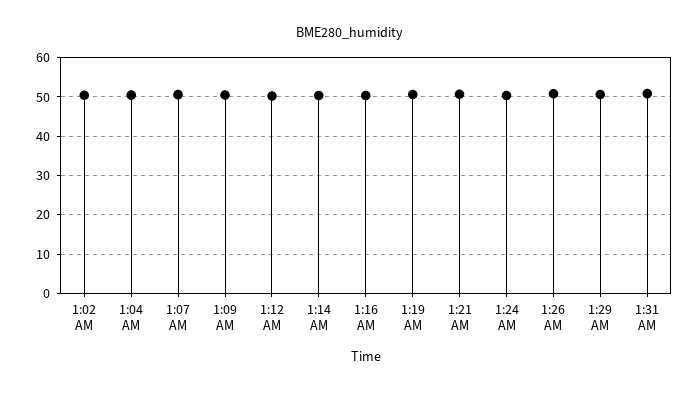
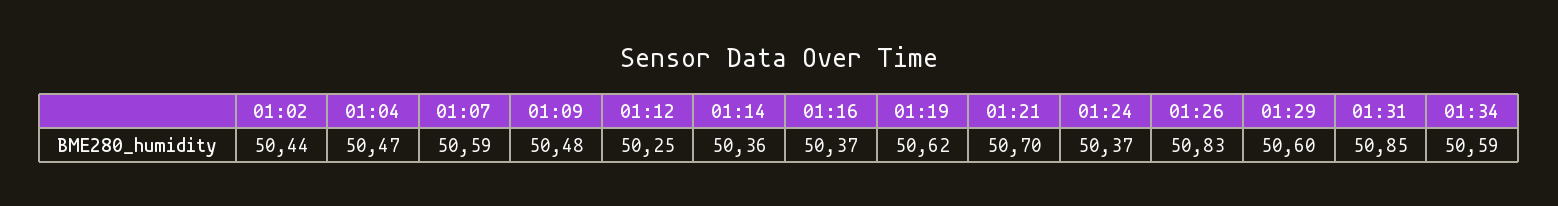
01:34: none -> 50.59

